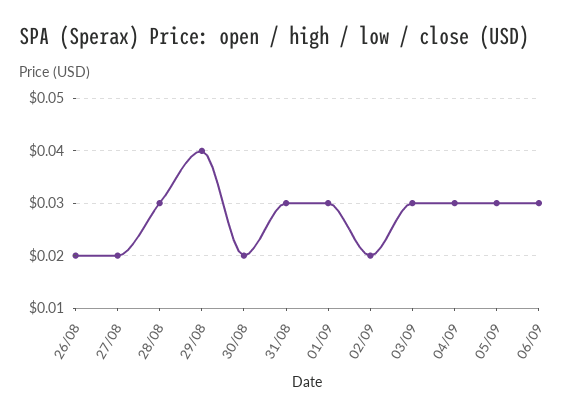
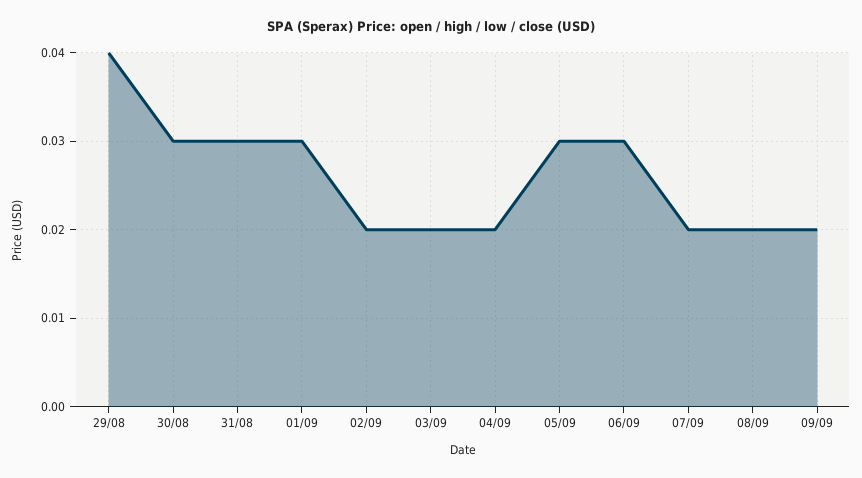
26/08: 0.02 -> none
27/08: 0.02 -> none
28/08: 0.03 -> none
30/08: 0.02 -> 0.03
03/09: 0.03 -> 0.02
04/09: 0.03 -> 0.02
07/09: none -> 0.02
08/09: none -> 0.02
09/09: none -> 0.02

